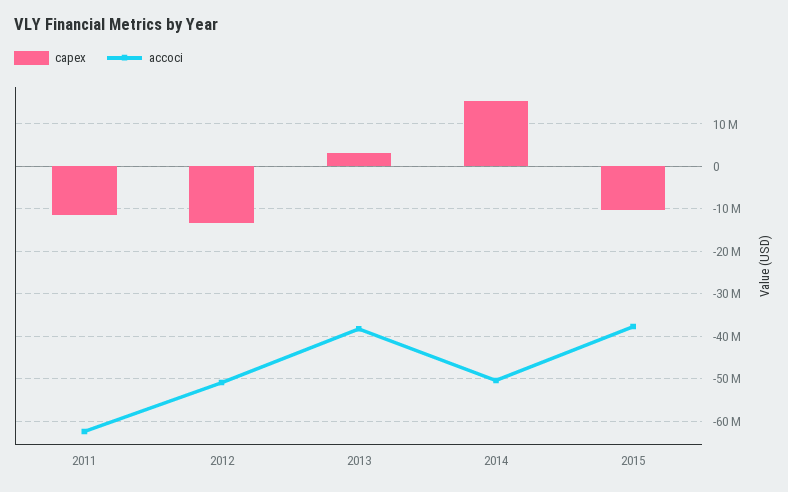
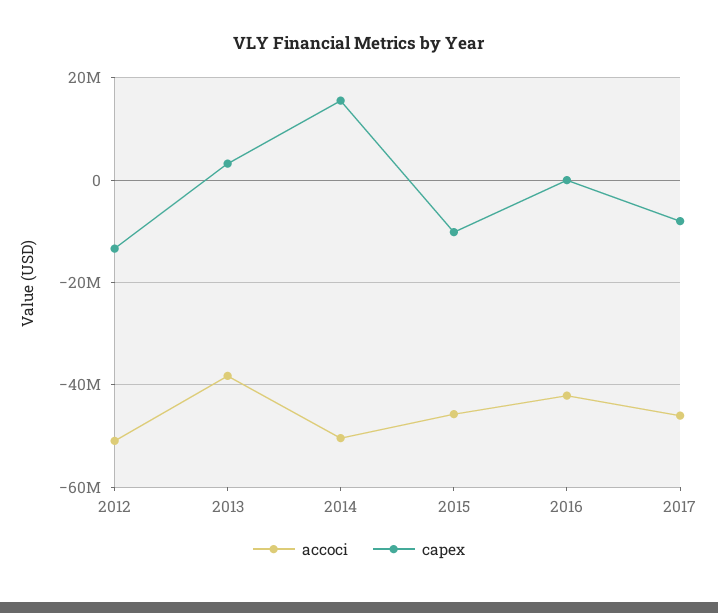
capex, 2011: -12000000 -> none
accoci, 2011: -62000000 -> none
accoci, 2015: -38000000 -> -46000000
accoci, 2016: none -> -42000000
capex, 2016: none -> 0
accoci, 2017: none -> -46000000
capex, 2017: none -> -8000000

